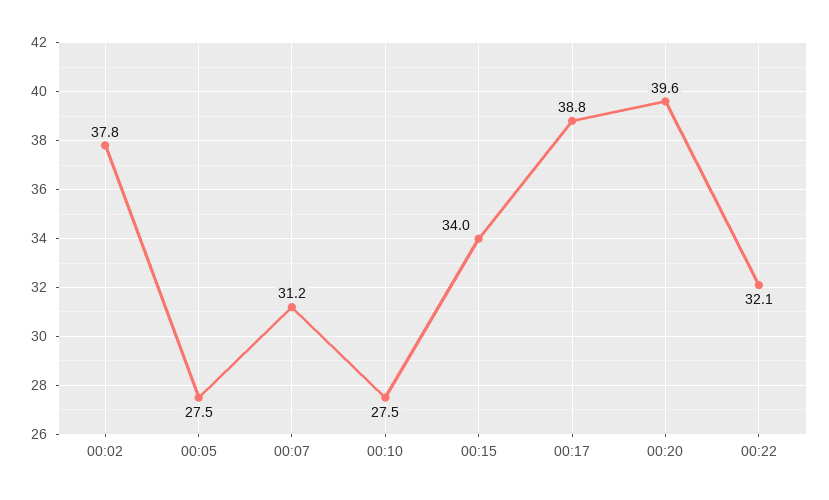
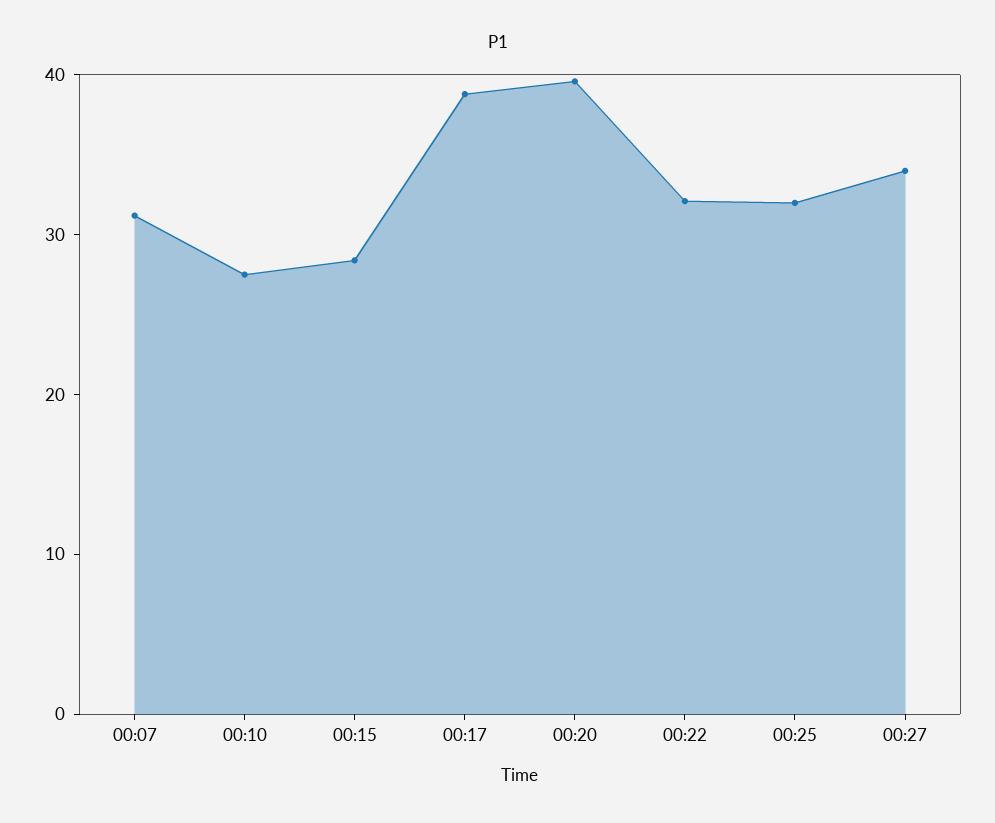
00:02: 37.8 -> none
00:05: 27.5 -> none
00:15: 34 -> 28
00:25: none -> 32
00:27: none -> 34

